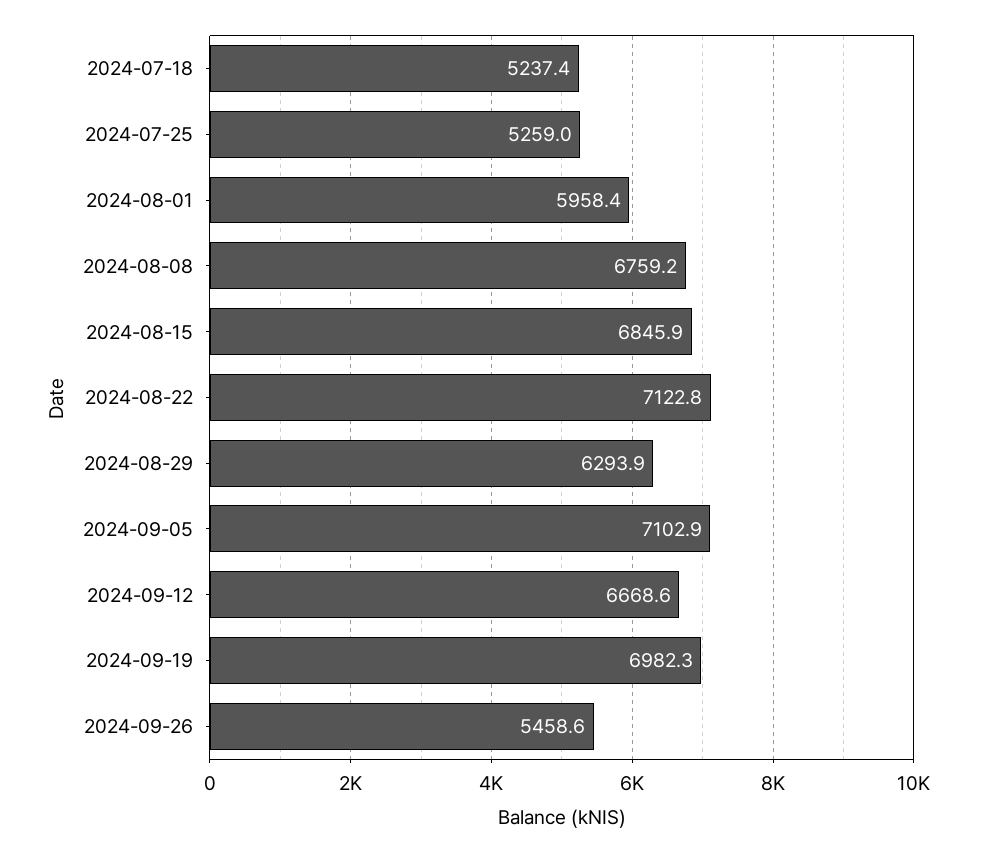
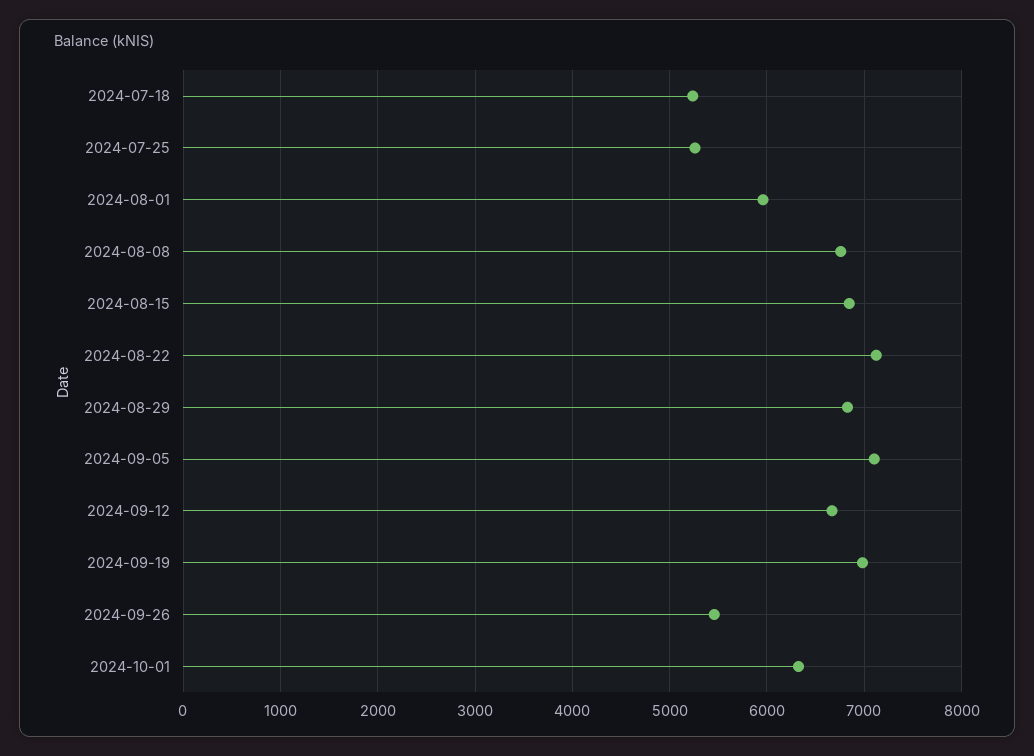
2024-08-29: 6293.9 -> 6800
2024-10-01: none -> 6300

